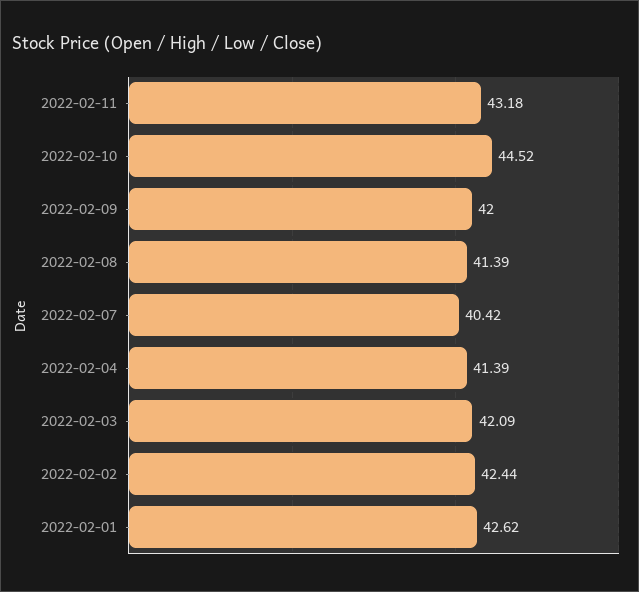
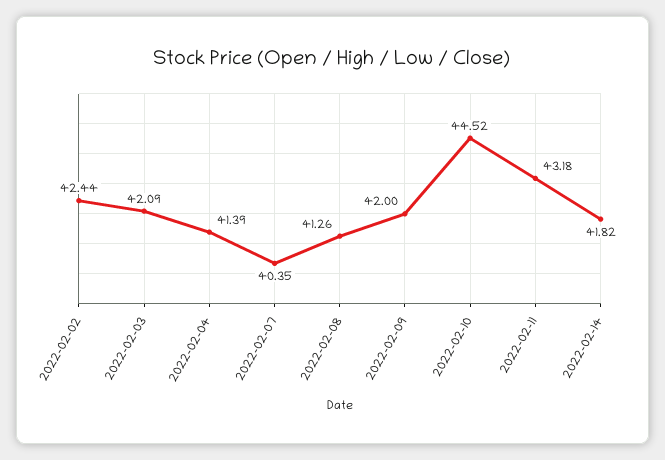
2022-02-08: 41.39 -> 41.26
2022-02-07: 40.42 -> 40.35
2022-02-01: 42.62 -> none
2022-02-14: none -> 41.82

